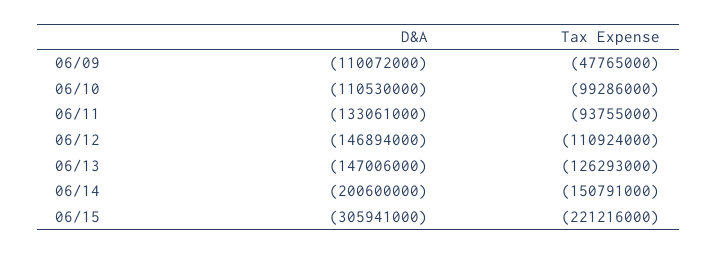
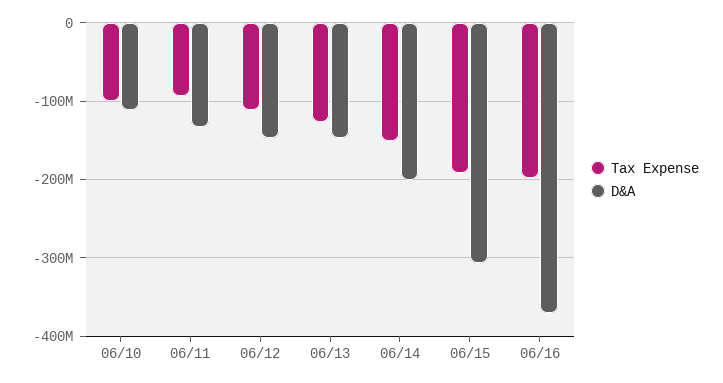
D&A, 06/09: -110072000 -> none
Tax Expense, 06/09: -47765000 -> none
Tax Expense, 06/15: -221216000 -> -190000000
Tax Expense, 06/16: none -> -200000000
D&A, 06/16: none -> -370000000

